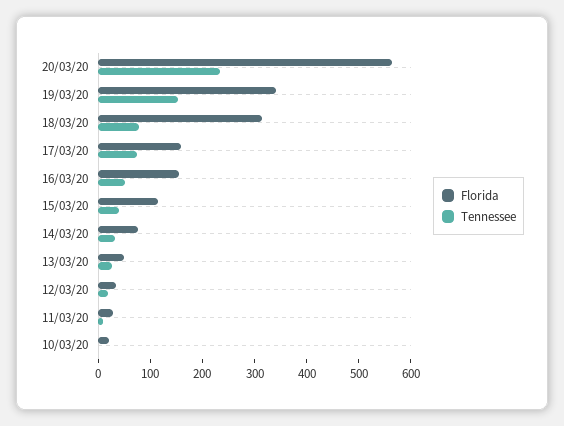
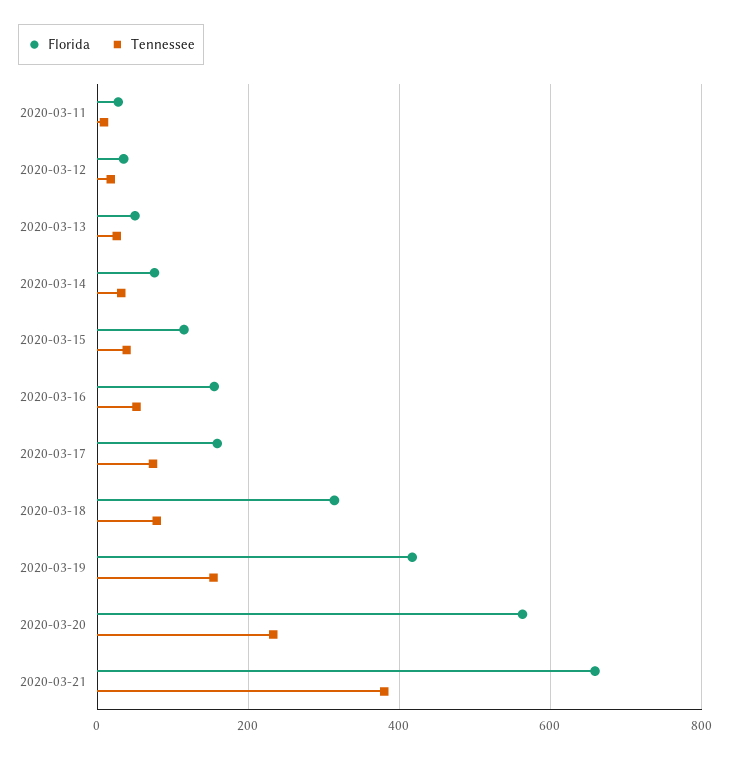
Florida, 19/03/20: 340 -> 420
Florida, 10/03/20: 20 -> none
Tennessee, 10/03/20: 0 -> none
Florida, 2020-03-21: none -> 660
Tennessee, 2020-03-21: none -> 380

